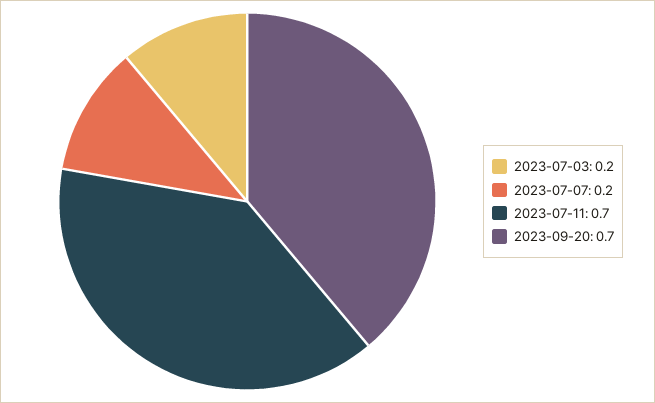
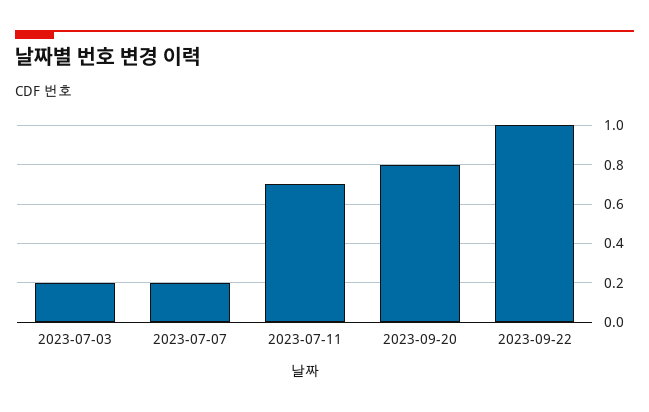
2023-09-20: 0.7 -> 0.8
2023-09-22: none -> 1

